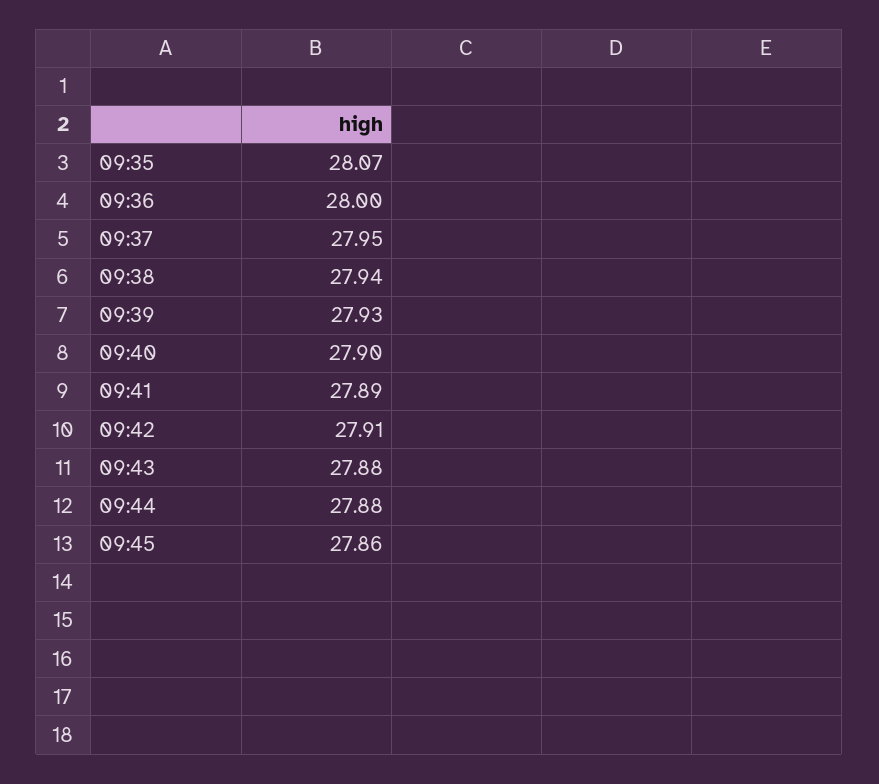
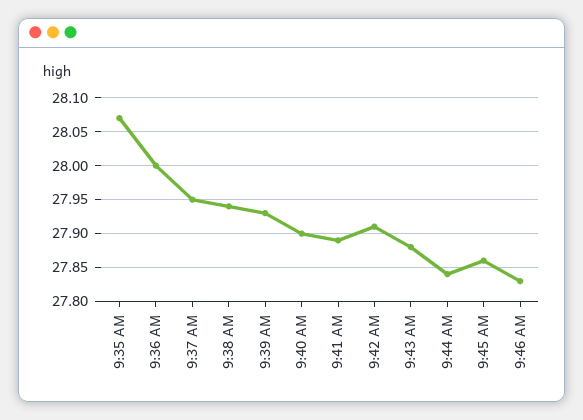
09:44: 27.88 -> 27.84
9:46 AM: none -> 27.83

